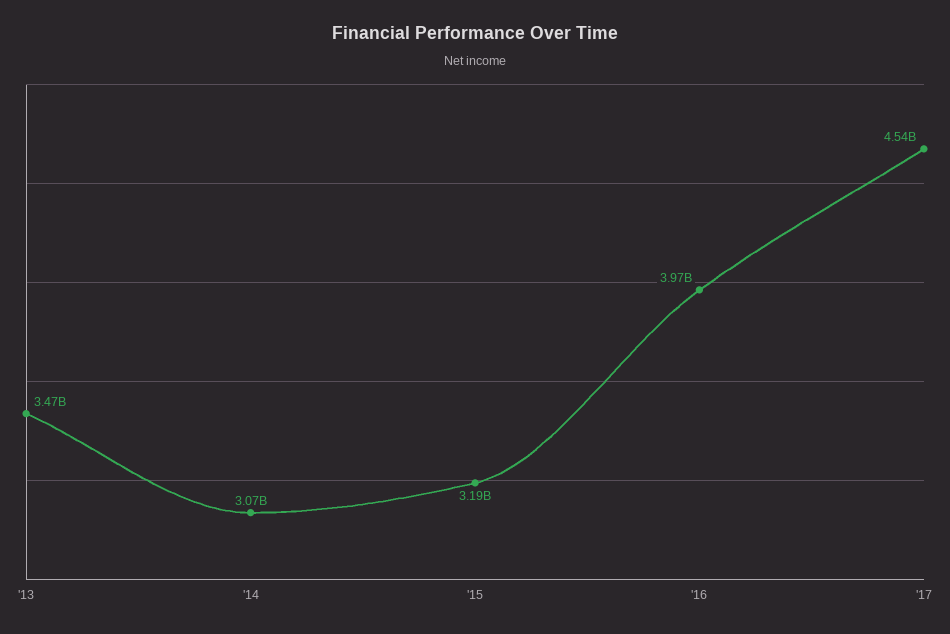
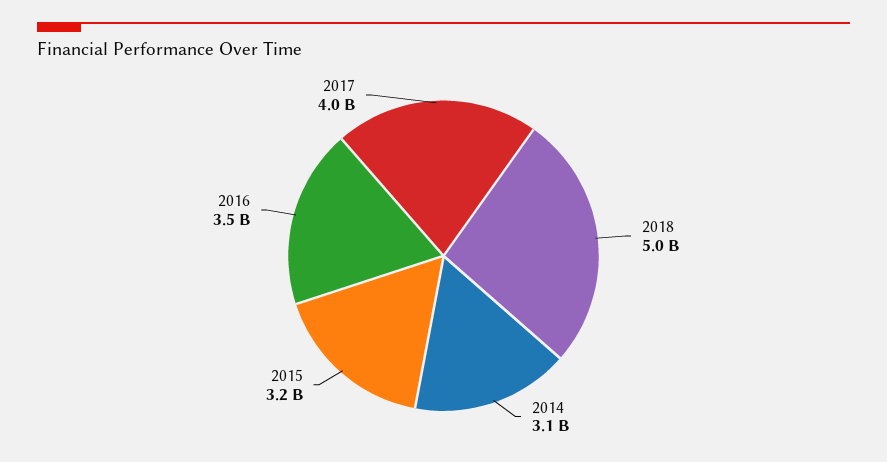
'13: 3470000000 -> none
'16: 3970000000 -> 3500000000
'17: 4540000000 -> 4000000000
2018: none -> 5000000000

